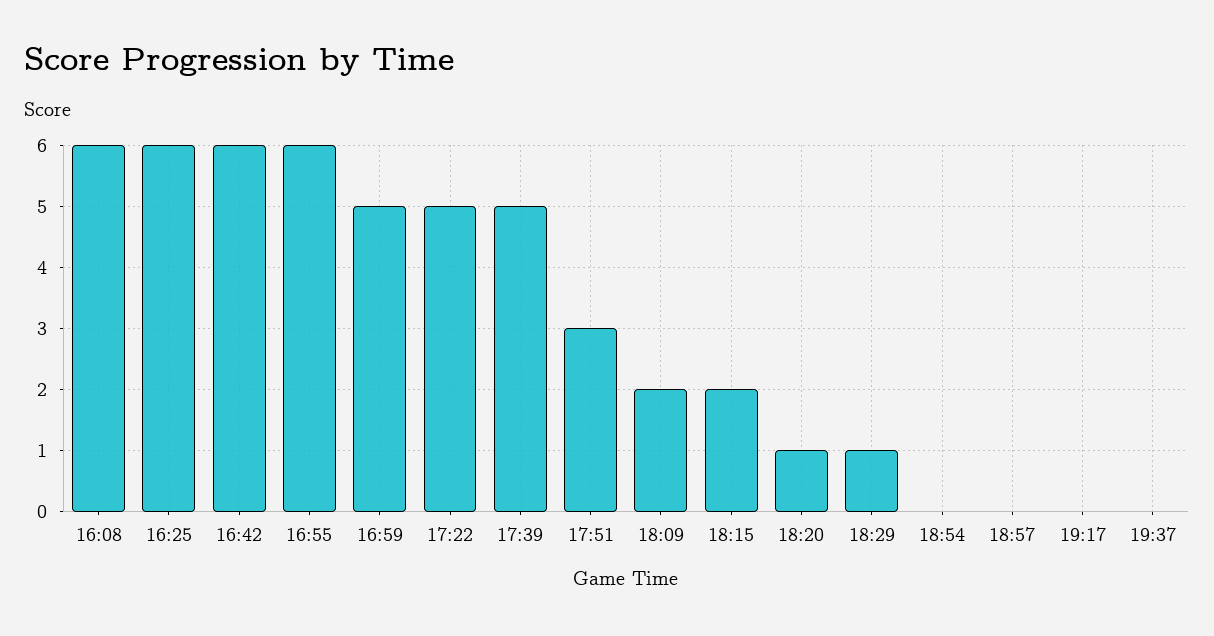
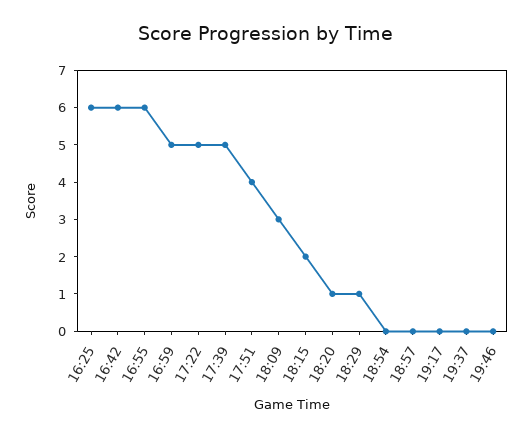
16:08: 6 -> none
17:51: 3 -> 4
18:09: 2 -> 3
19:46: none -> 0

